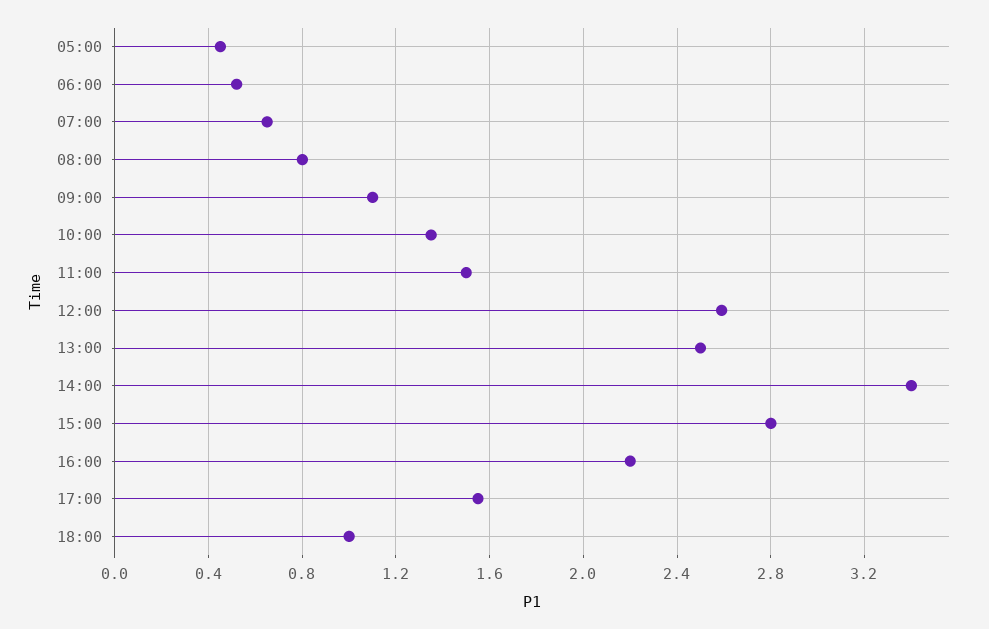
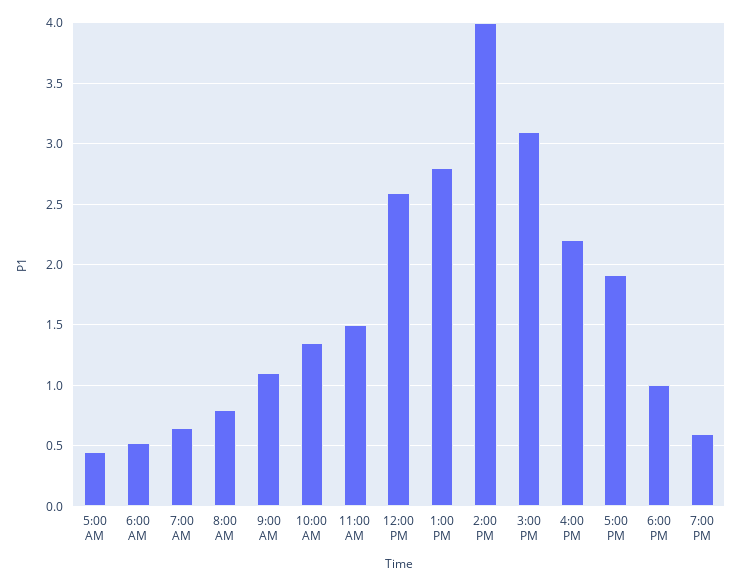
13:00: 2.5 -> 2.8
14:00: 3.4 -> 4
15:00: 2.8 -> 3.1
17:00: 1.55 -> 1.9
7:00 PM: none -> 0.6

